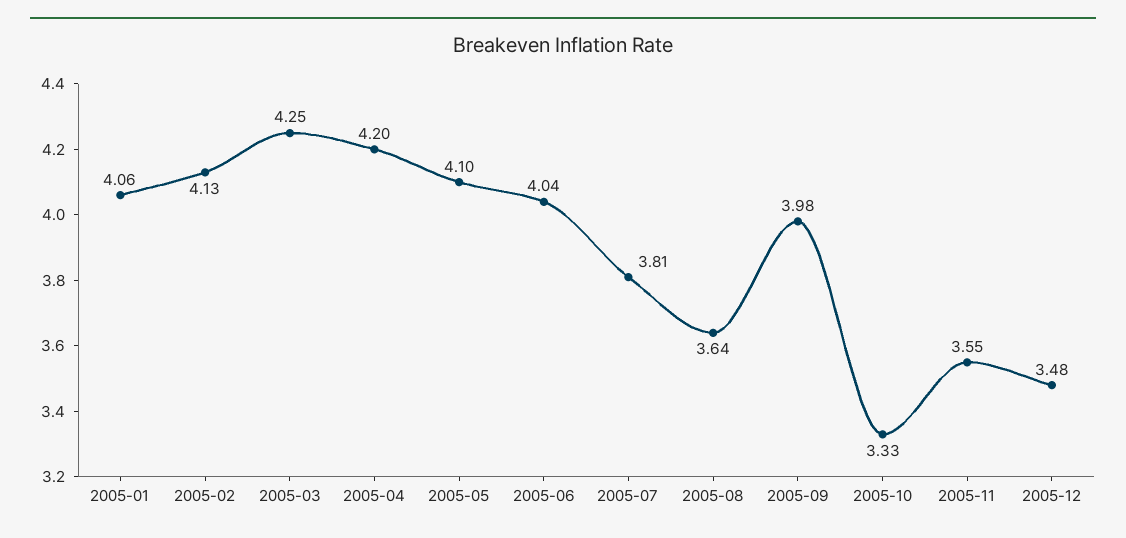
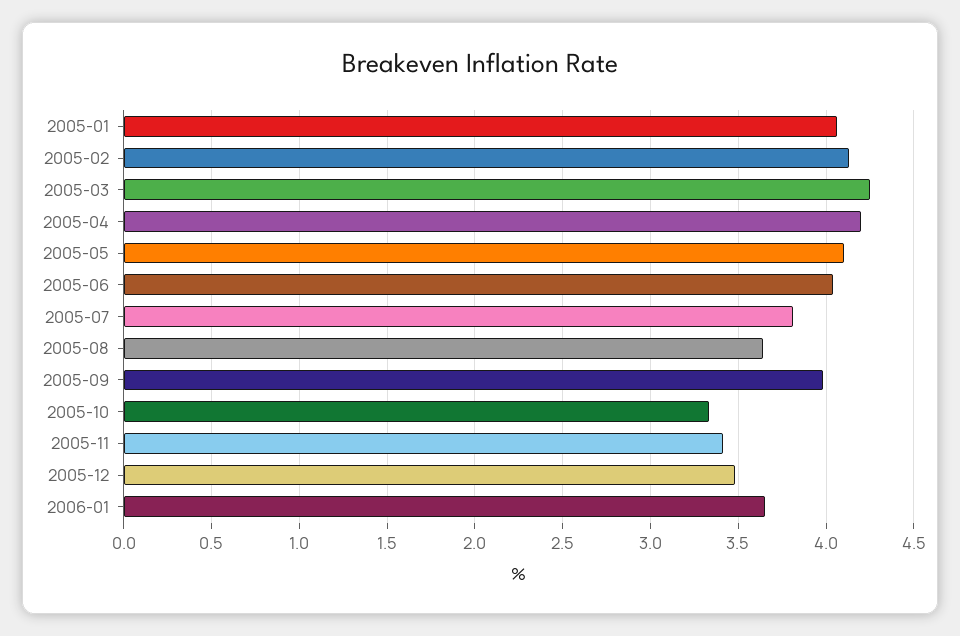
2005-11: 3.55 -> 3.4
2006-01: none -> 3.65

